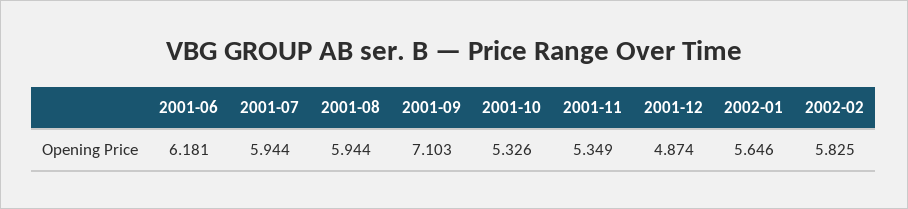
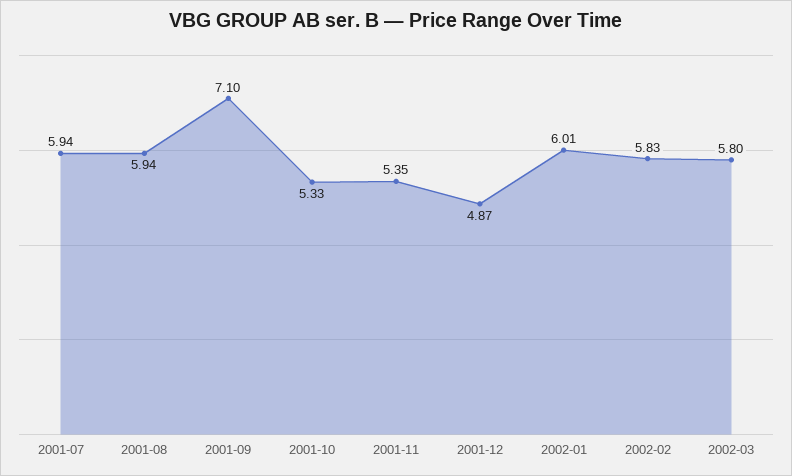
2001-06: 6.181 -> none
2002-01: 5.646 -> 6.01
2002-03: none -> 5.8

